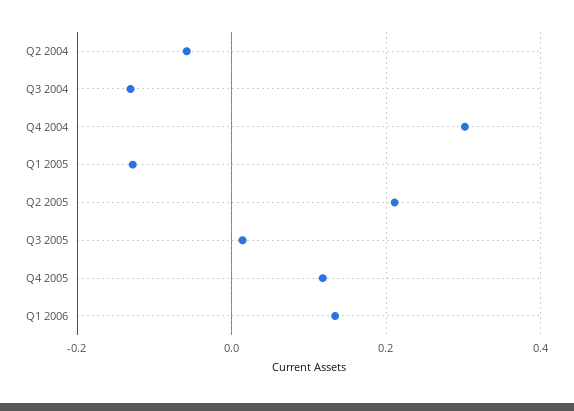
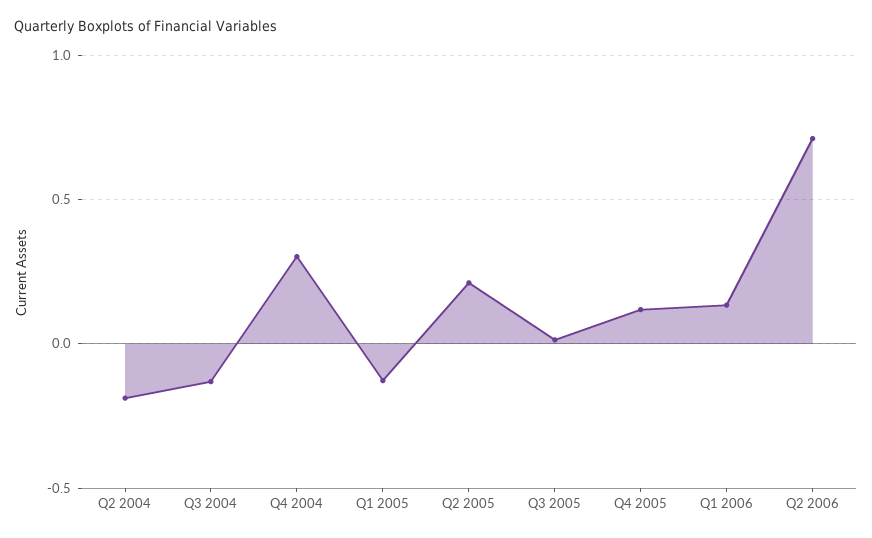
Q2 2004: -0.06 -> -0.2
Q2 2006: none -> 0.7

